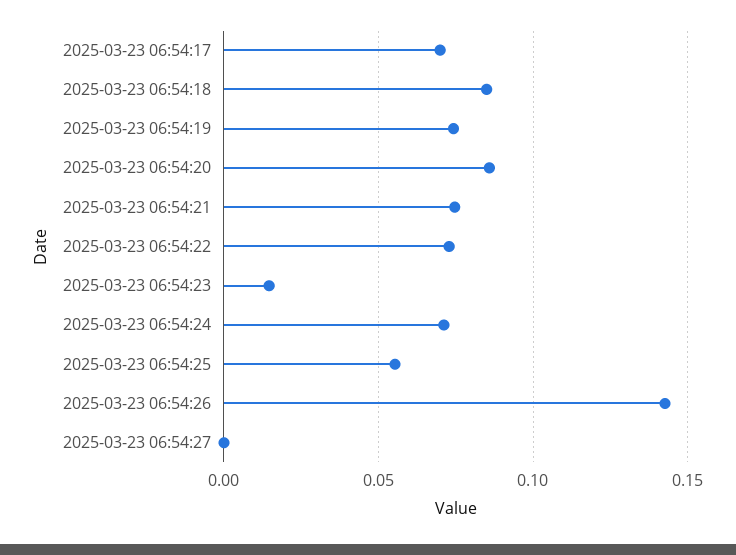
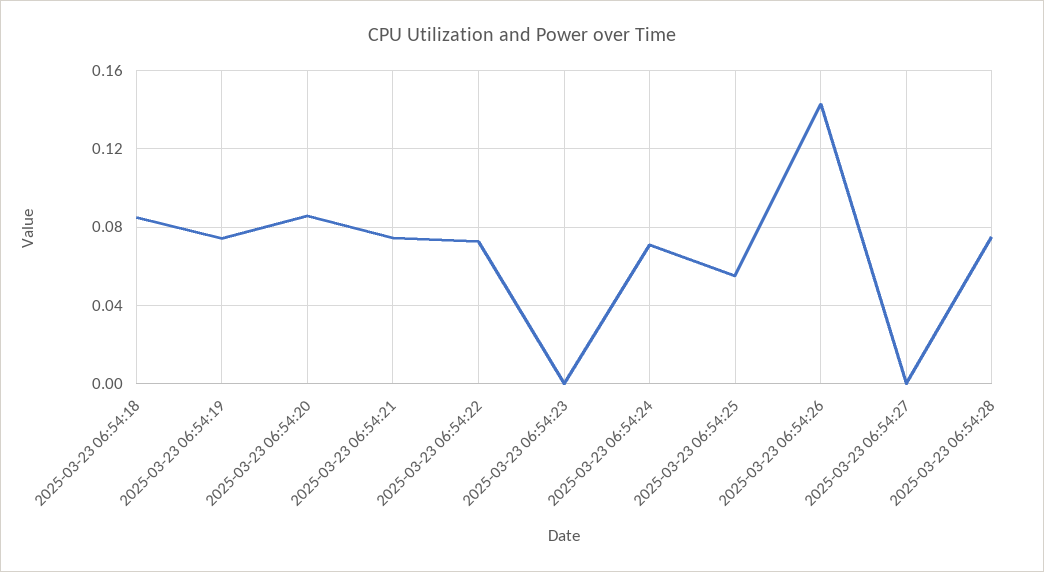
2025-03-23 06:54:17: 0.07 -> none
2025-03-23 06:54:23: 0.015 -> 0
2025-03-23 06:54:28: none -> 0.075

